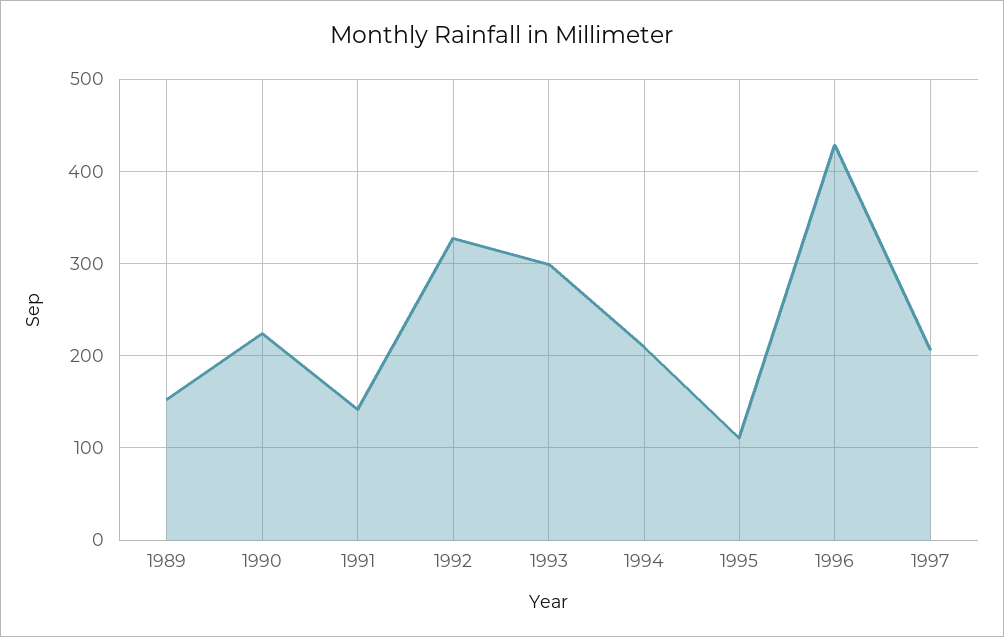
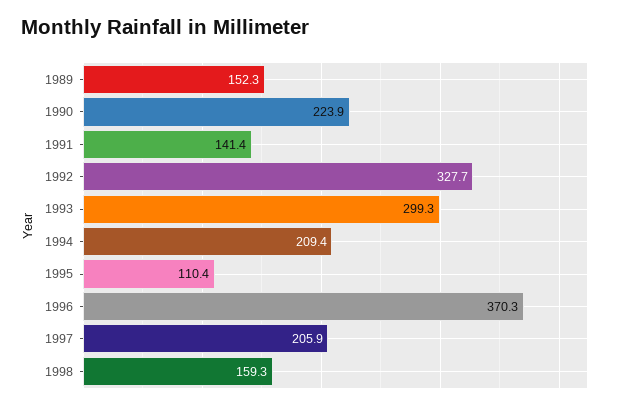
1996: 430 -> 370.3
1998: none -> 159.3

